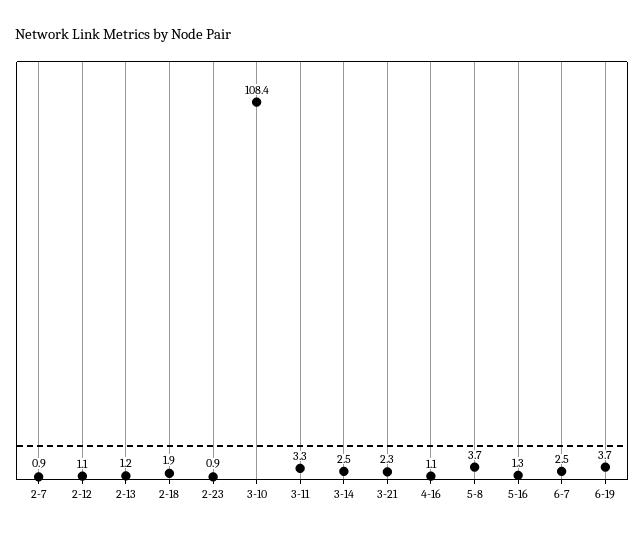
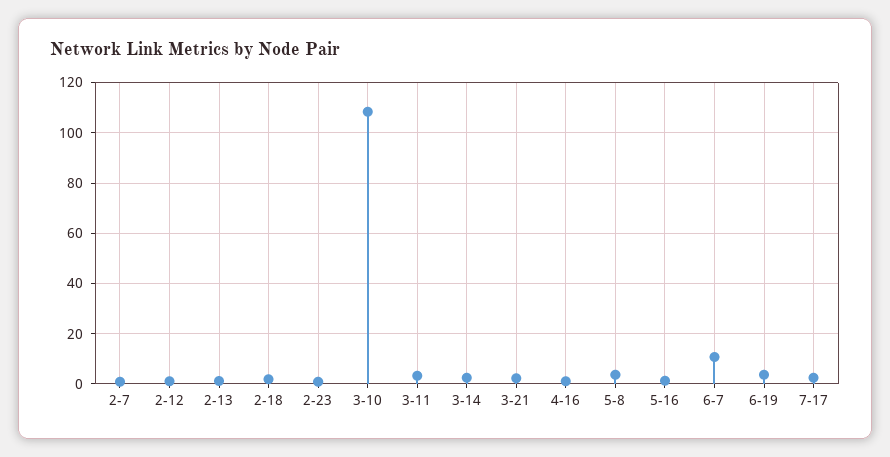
6-7: 2.5 -> 10
7-17: none -> 2.5

